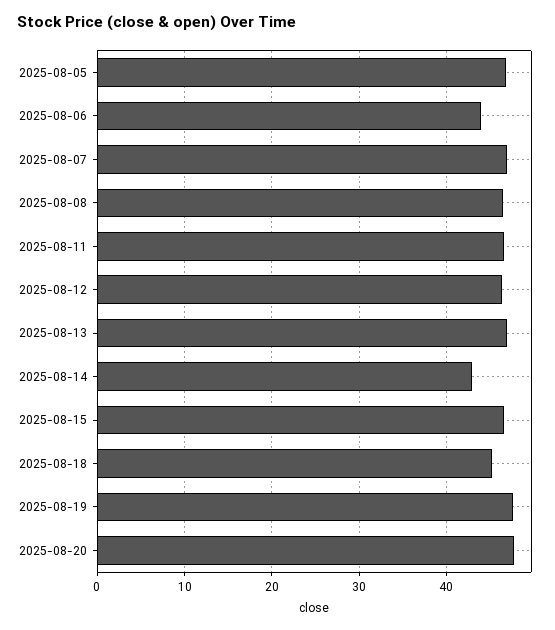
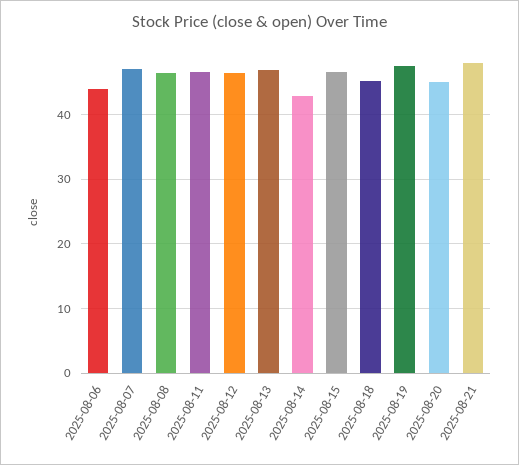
2025-08-05: 47 -> none
2025-08-20: 48 -> 45
2025-08-21: none -> 48

